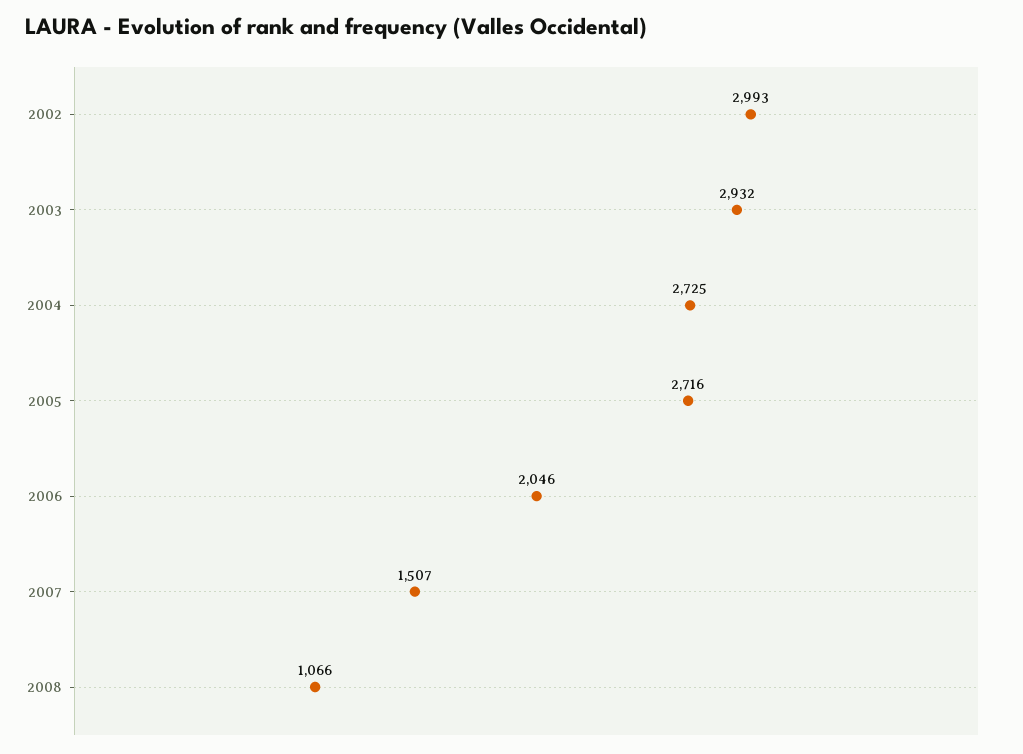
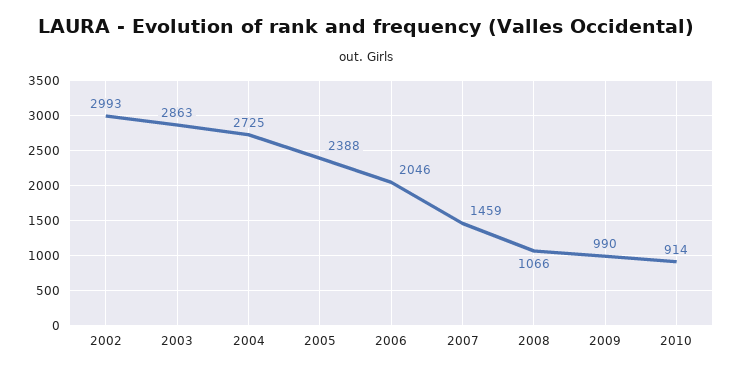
2003: 2932 -> 2863
2005: 2716 -> 2388
2007: 1507 -> 1459
2009: none -> 990
2010: none -> 914

